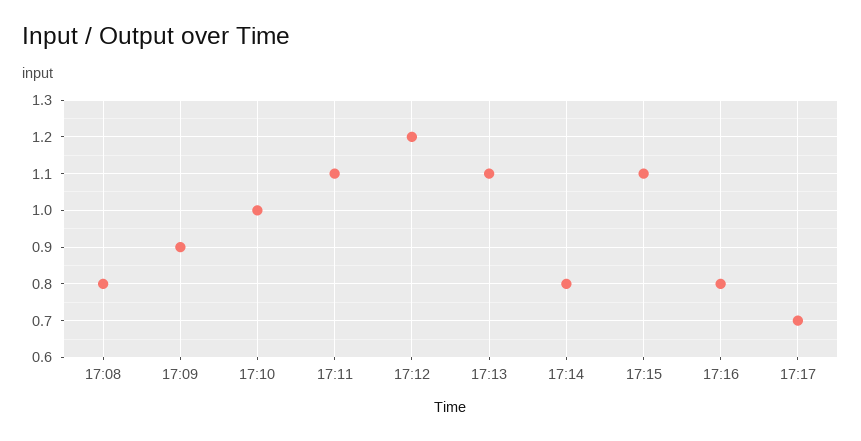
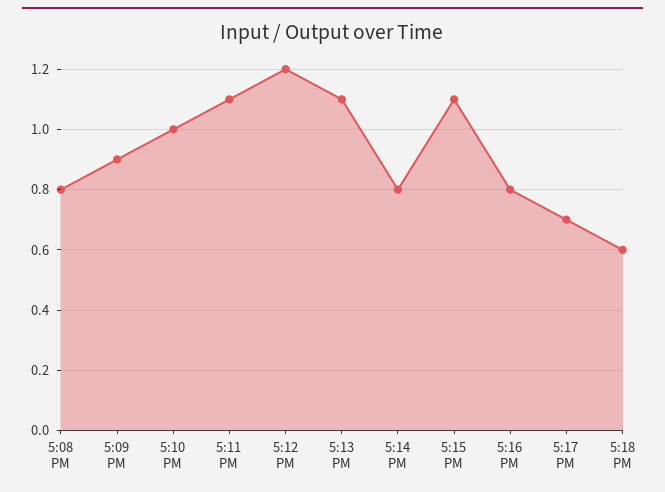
5:18 PM: none -> 0.6

